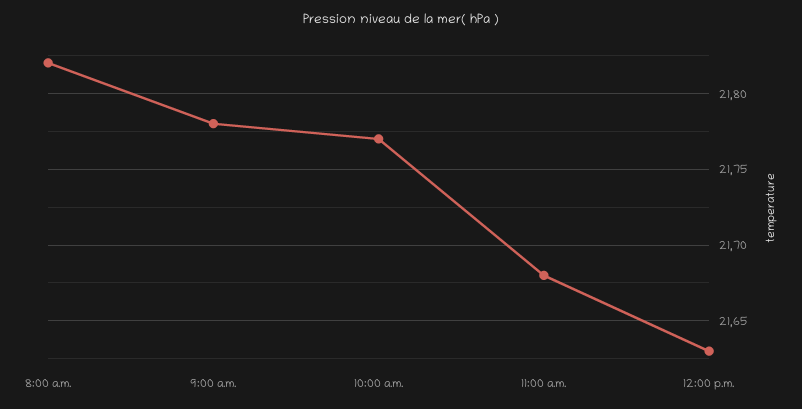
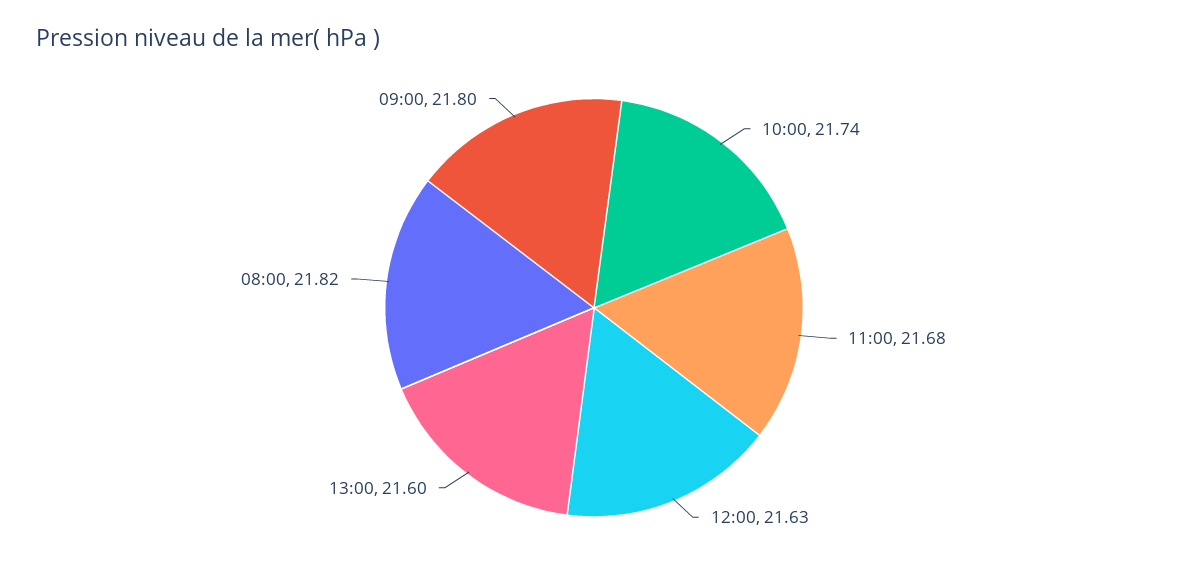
9:00 a.m.: 21.78 -> 21.8
10:00 a.m.: 21.77 -> 21.74
13:00: none -> 21.6

